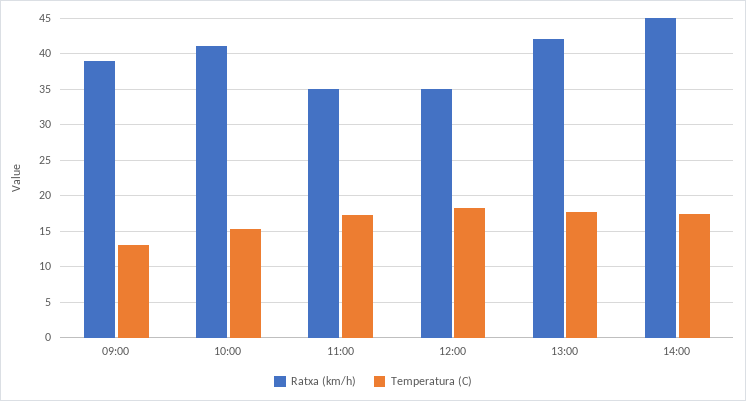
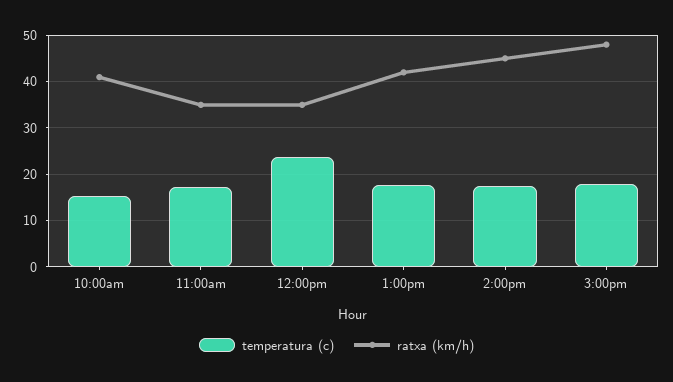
Ratxa (km/h), 09:00: 39 -> none
Temperatura (C), 09:00: 13 -> none
Temperatura (C), 12:00: 18 -> 24
Temperatura (C), 3:00pm: none -> 18
Ratxa (km/h), 3:00pm: none -> 48

